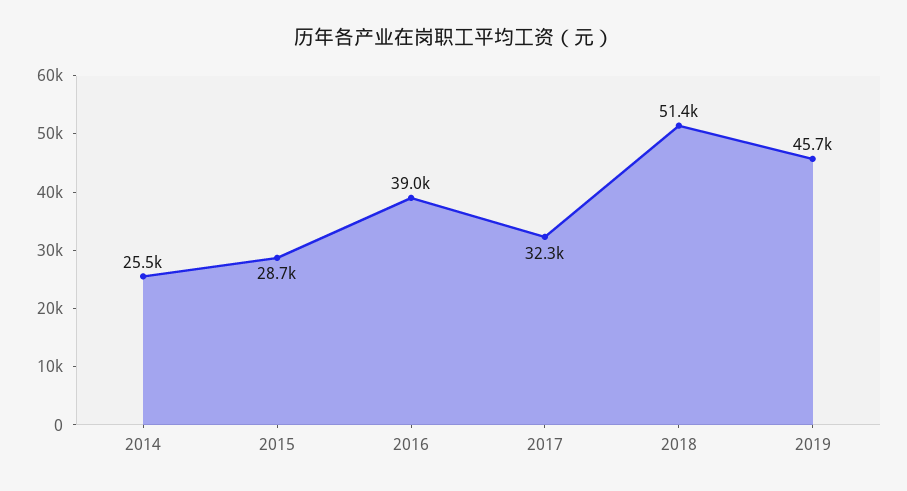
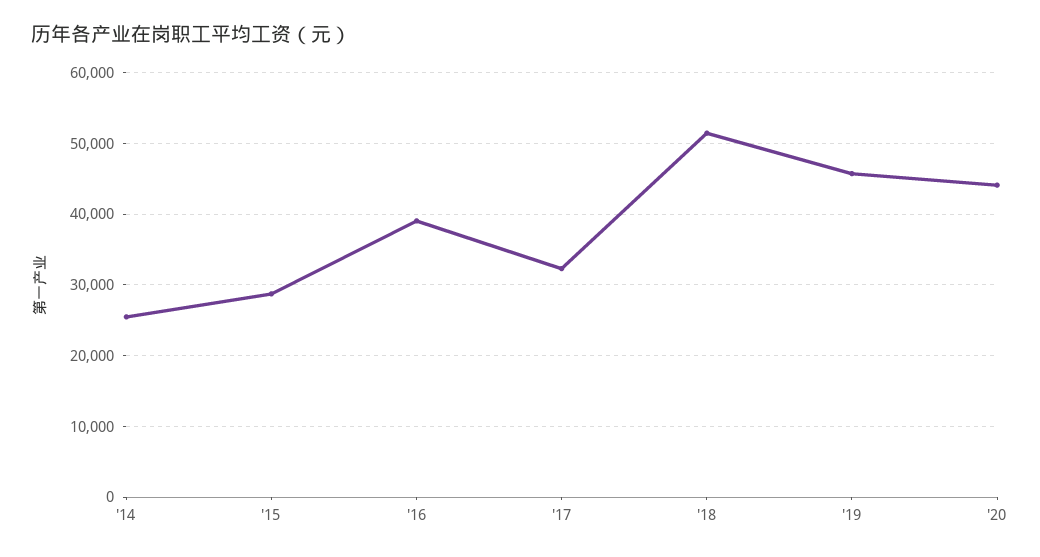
'20: none -> 44000

